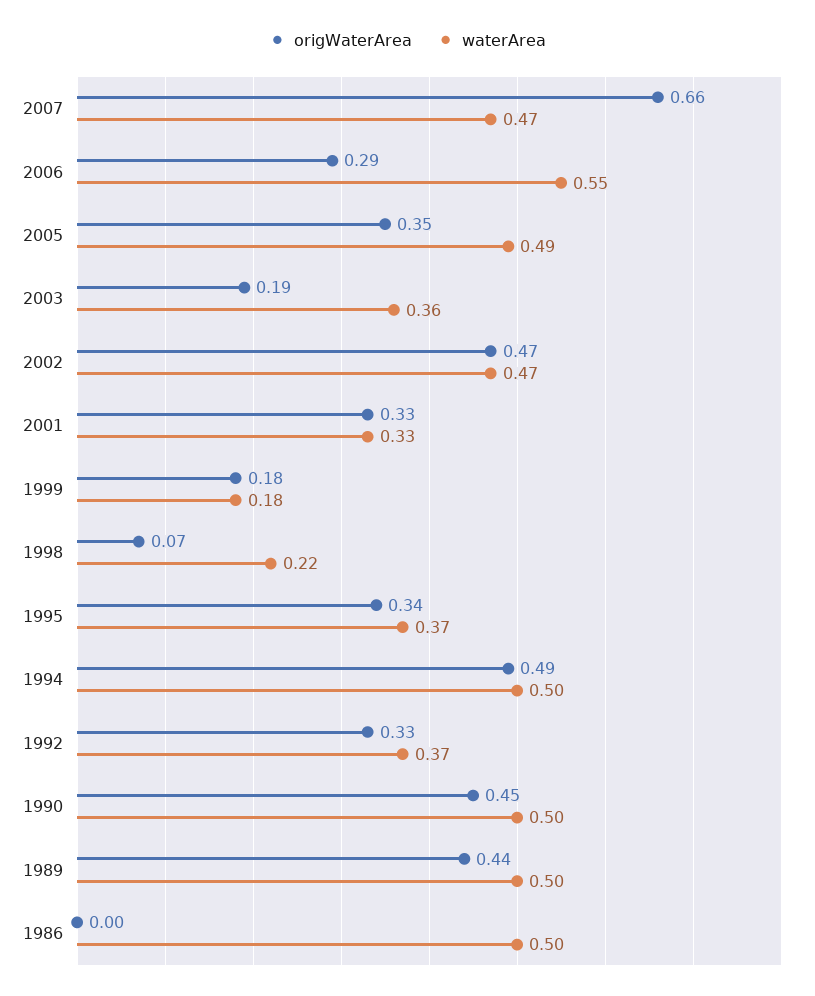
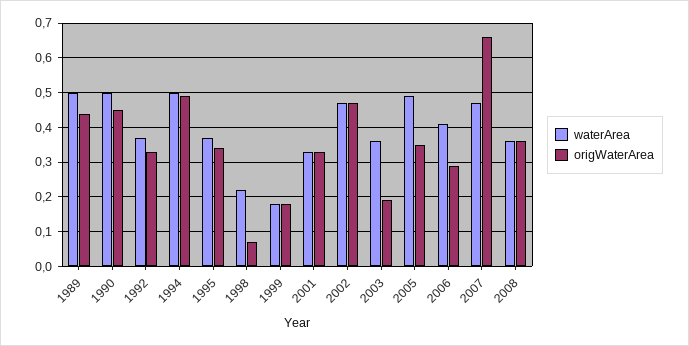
waterArea, 2006: 0.55 -> 0.4
origWaterArea, 1986: 0 -> none
waterArea, 1986: 0.5 -> none
waterArea, 2008: none -> 0.35
origWaterArea, 2008: none -> 0.35

